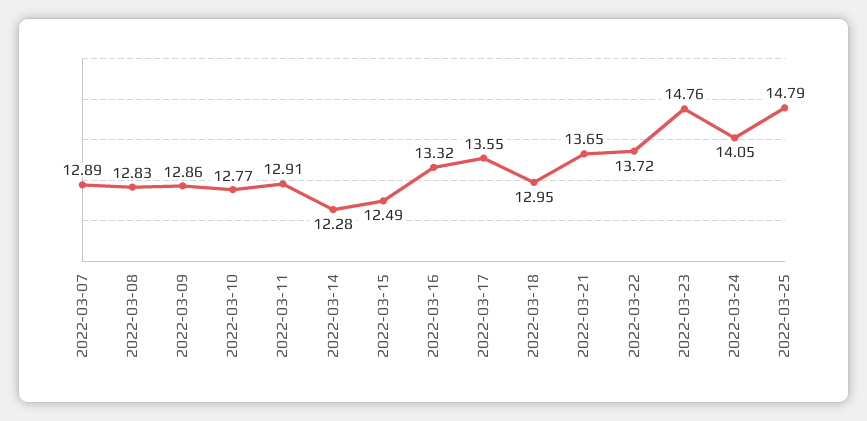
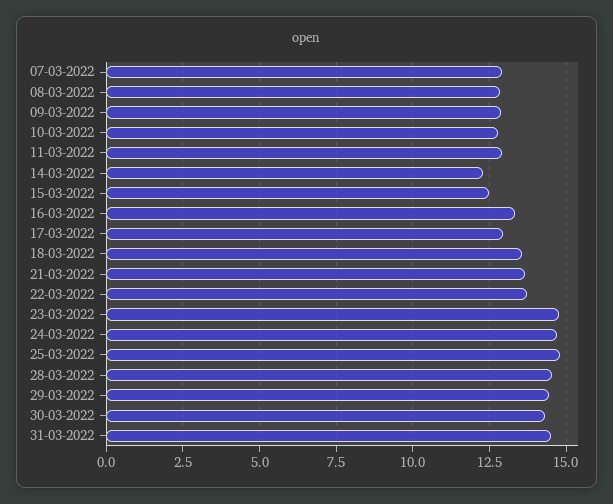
2022-03-17: 13.55 -> 13
2022-03-18: 12.95 -> 13.5
2022-03-24: 14.05 -> 14.75
28-03-2022: none -> 14.5
29-03-2022: none -> 14.5
30-03-2022: none -> 14.25
31-03-2022: none -> 14.5

